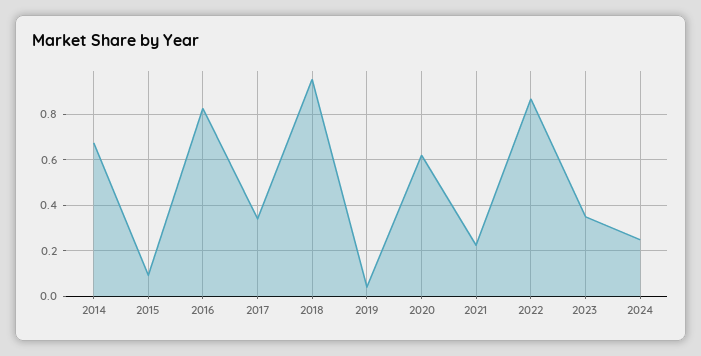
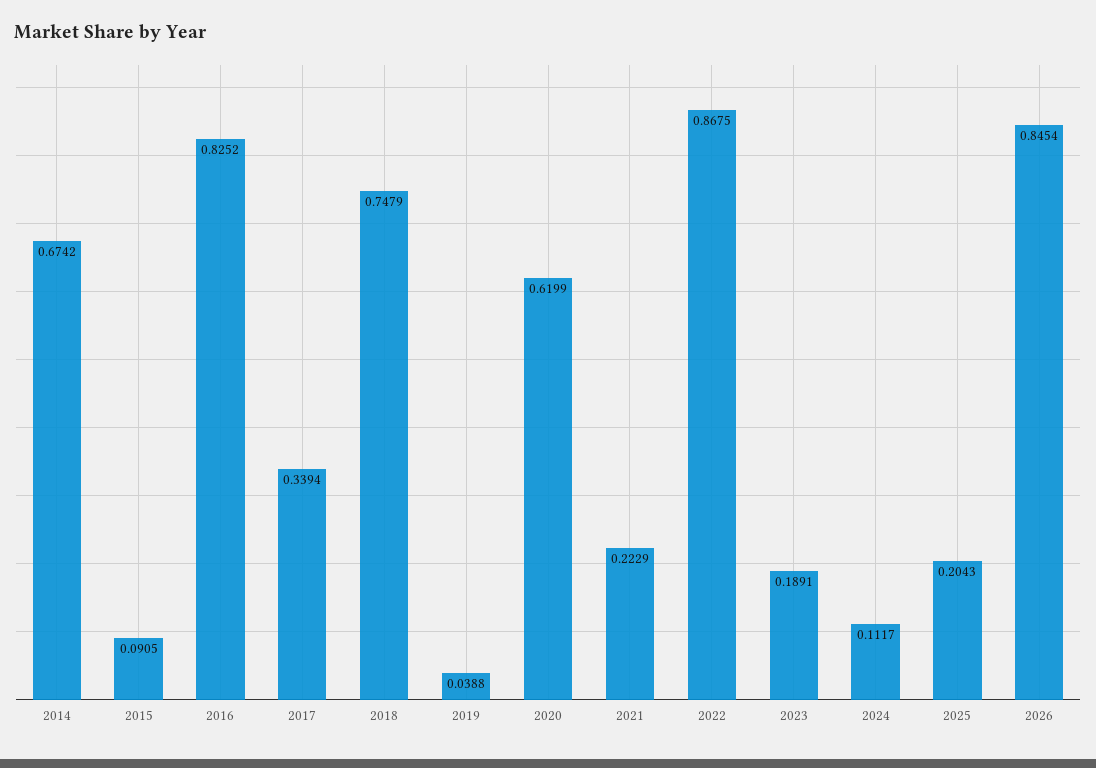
2018: 0.95 -> 0.7479
2023: 0.35 -> 0.1891
2024: 0.25 -> 0.1117
2025: none -> 0.2043
2026: none -> 0.8454

